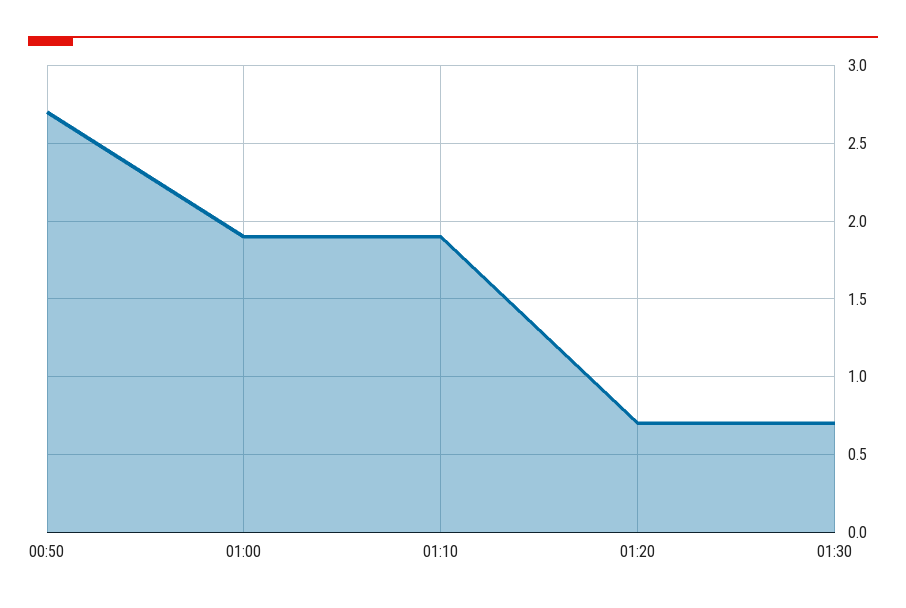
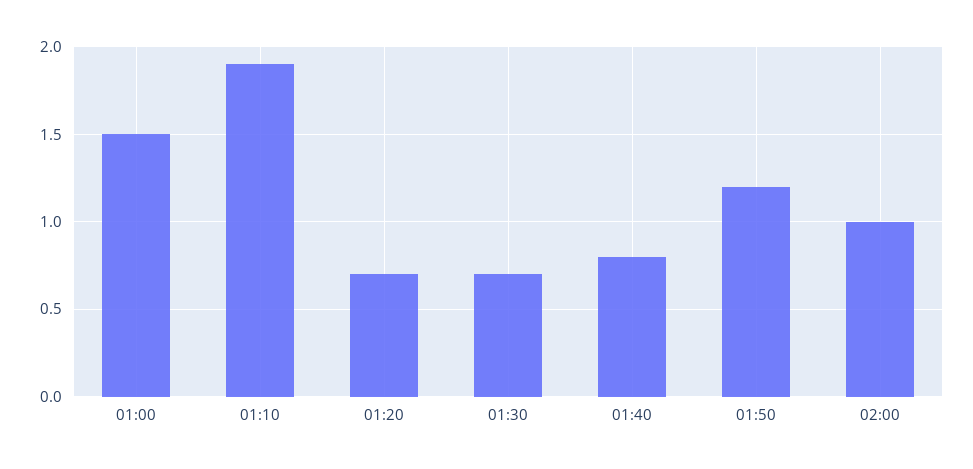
00:50: 2.7 -> none
01:00: 1.9 -> 1.5
01:40: none -> 0.8
01:50: none -> 1.2
02:00: none -> 1

